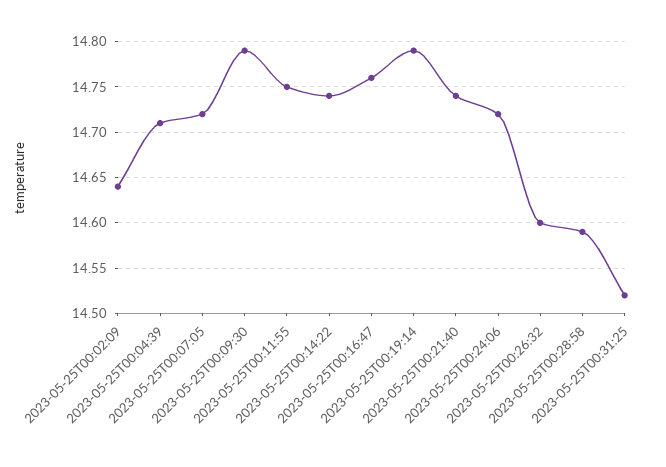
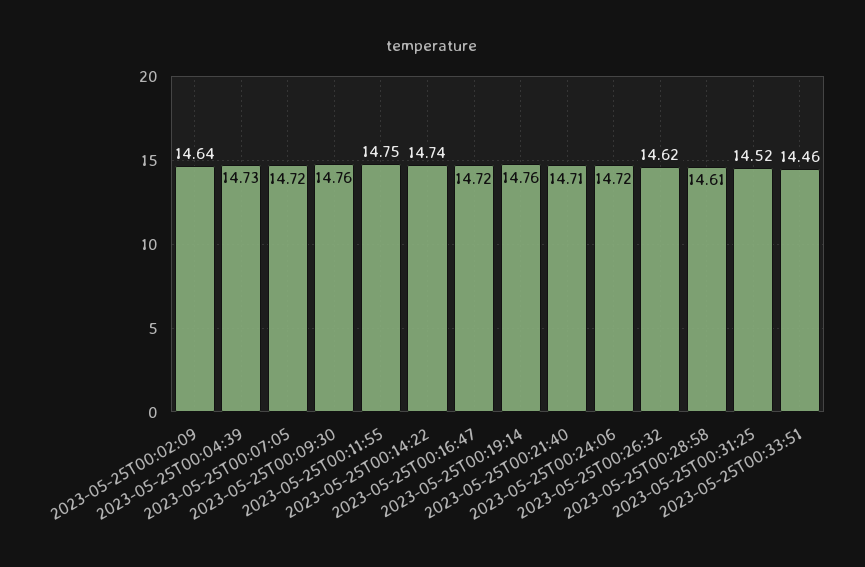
2023-05-25T00:04:39: 14.71 -> 14.73
2023-05-25T00:09:30: 14.79 -> 14.76
2023-05-25T00:16:47: 14.76 -> 14.72
2023-05-25T00:19:14: 14.79 -> 14.76
2023-05-25T00:21:40: 14.74 -> 14.71
2023-05-25T00:26:32: 14.6 -> 14.62
2023-05-25T00:28:58: 14.59 -> 14.61
2023-05-25T00:33:51: none -> 14.46

